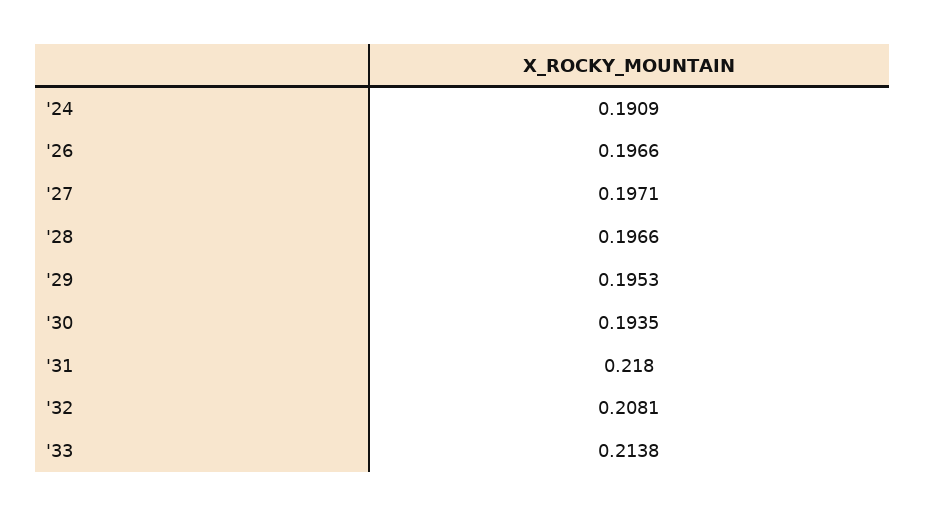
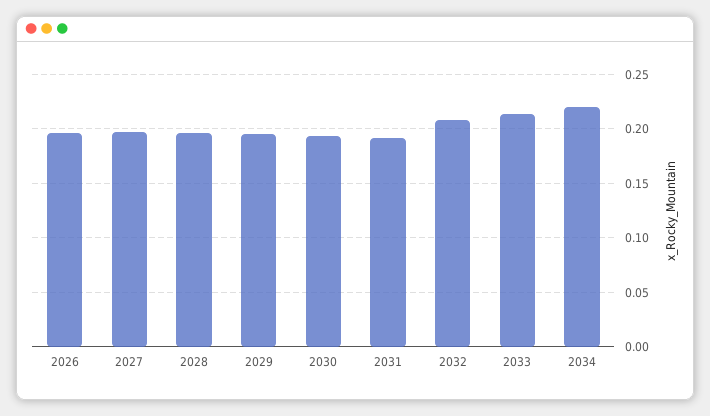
'24: 0.1909 -> none
'31: 0.218 -> 0.19
2034: none -> 0.22

